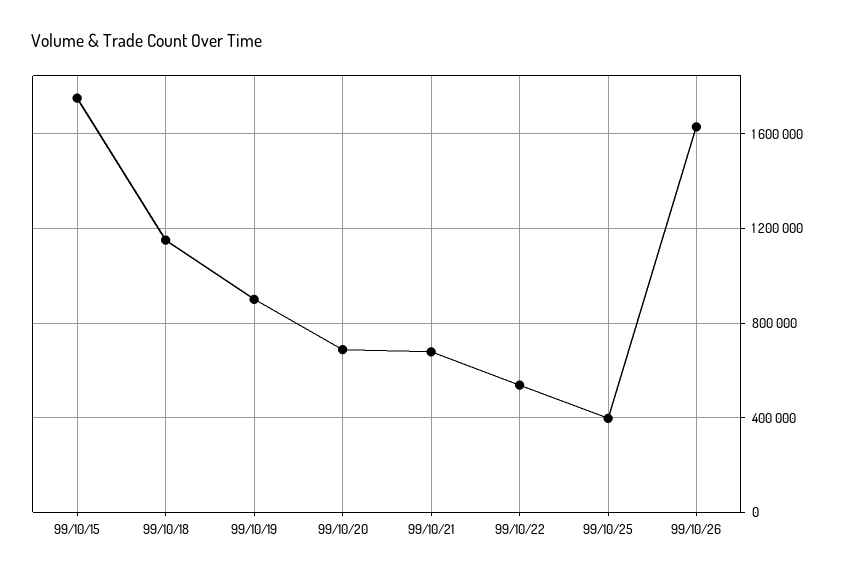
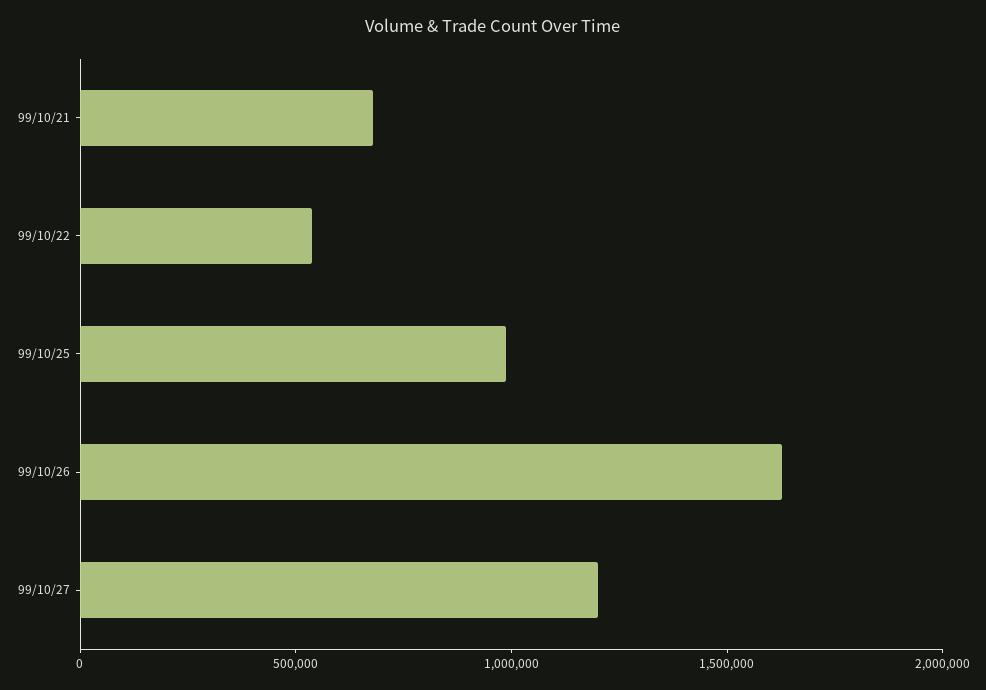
99/10/15: 1750000 -> none
99/10/18: 1150000 -> none
99/10/19: 900000 -> none
99/10/20: 700000 -> none
99/10/25: 400000 -> 1000000
99/10/27: none -> 1200000

